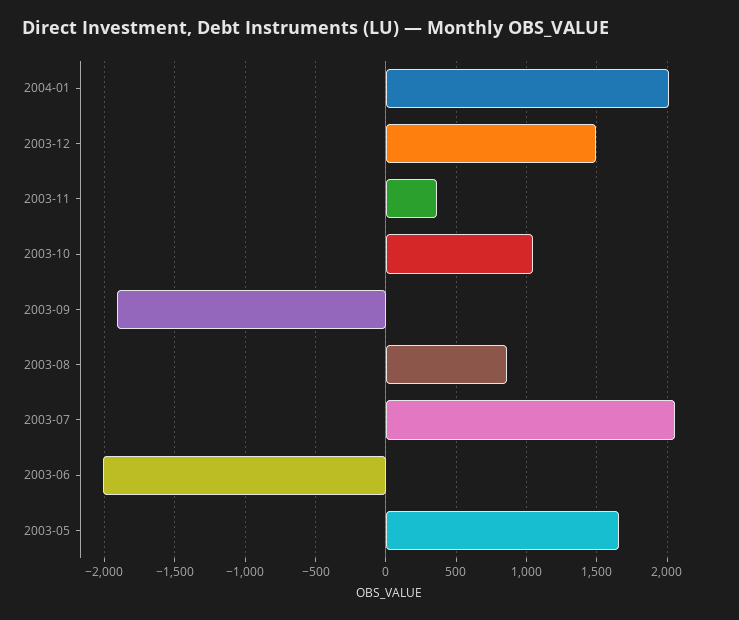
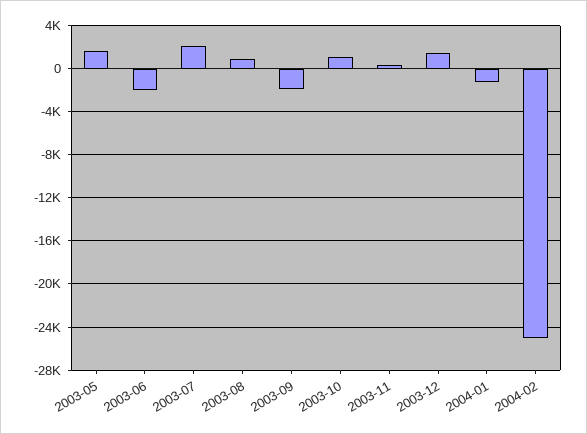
2004-01: 2000 -> -1000
2004-02: none -> -25000

